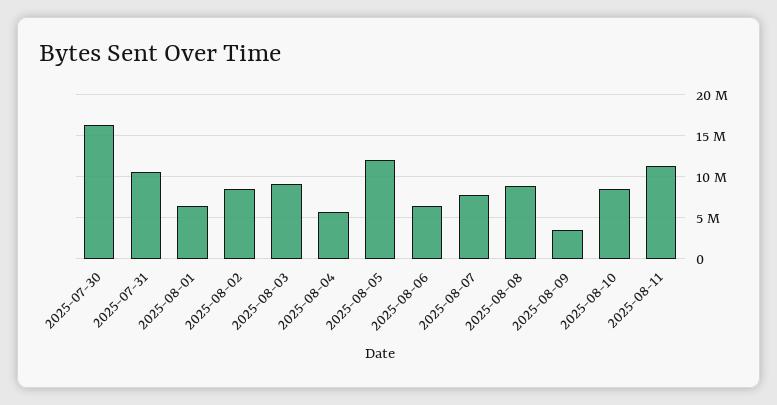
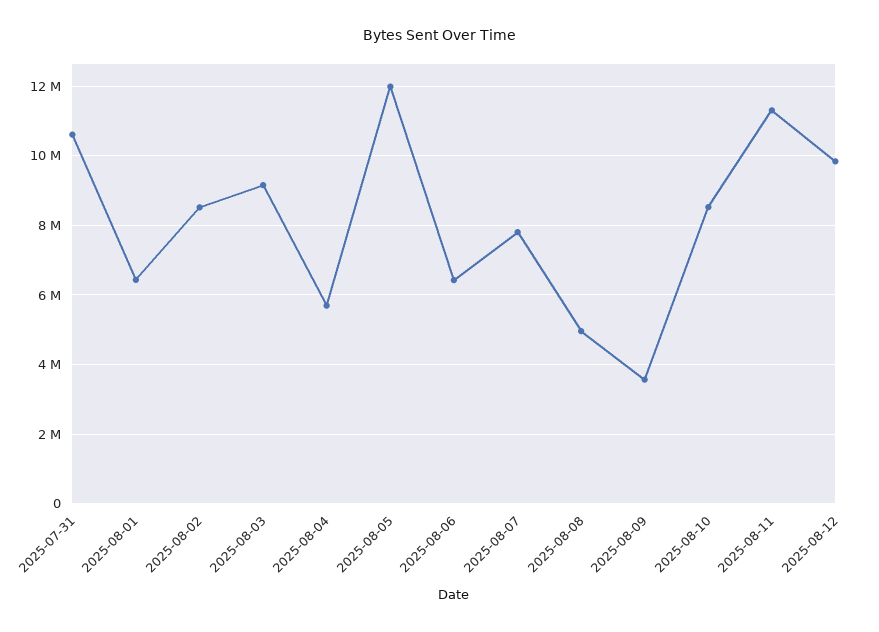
2025-07-30: 16000000 -> none
2025-08-08: 9000000 -> 5000000
2025-08-12: none -> 9800000

